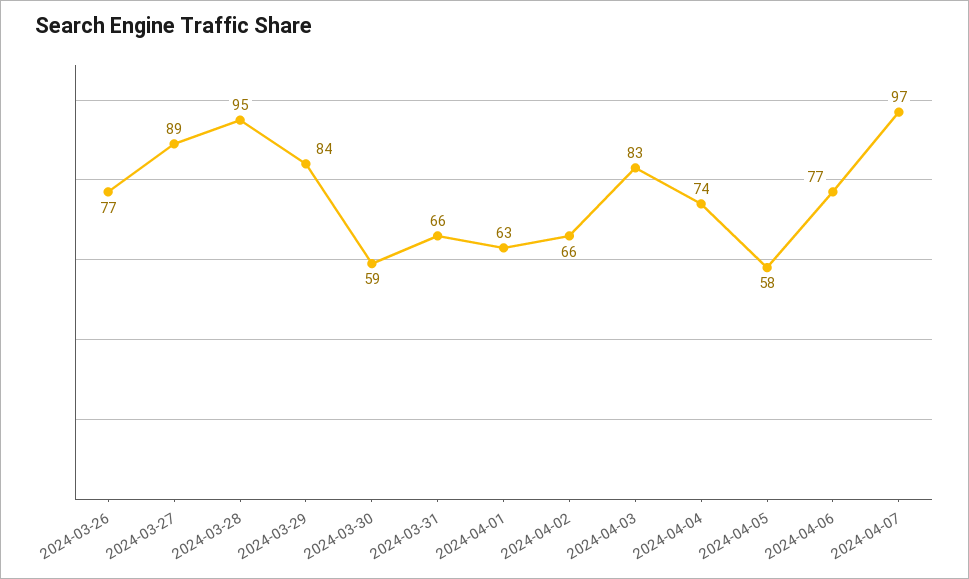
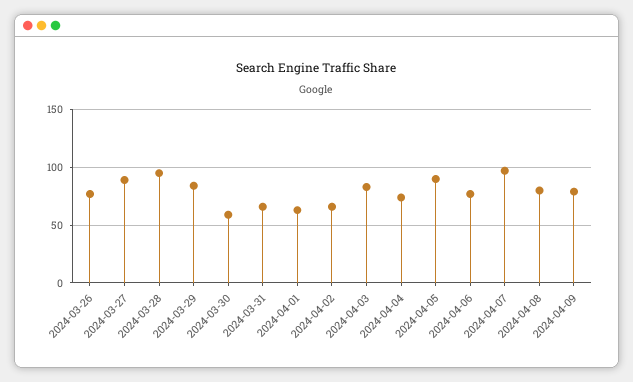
2024-04-05: 58 -> 90
2024-04-08: none -> 80
2024-04-09: none -> 80

